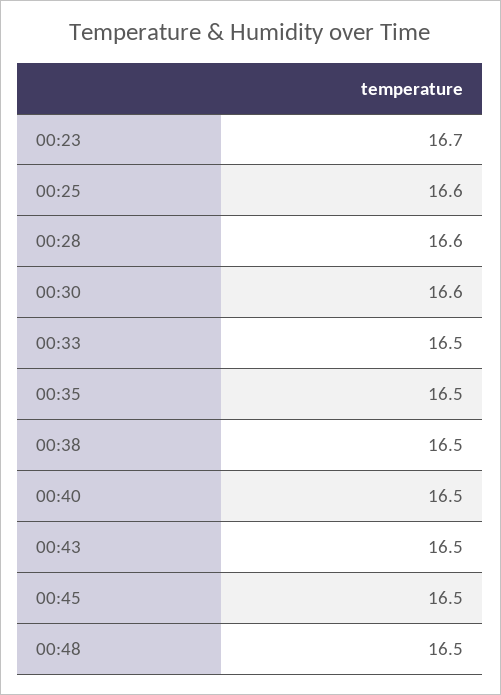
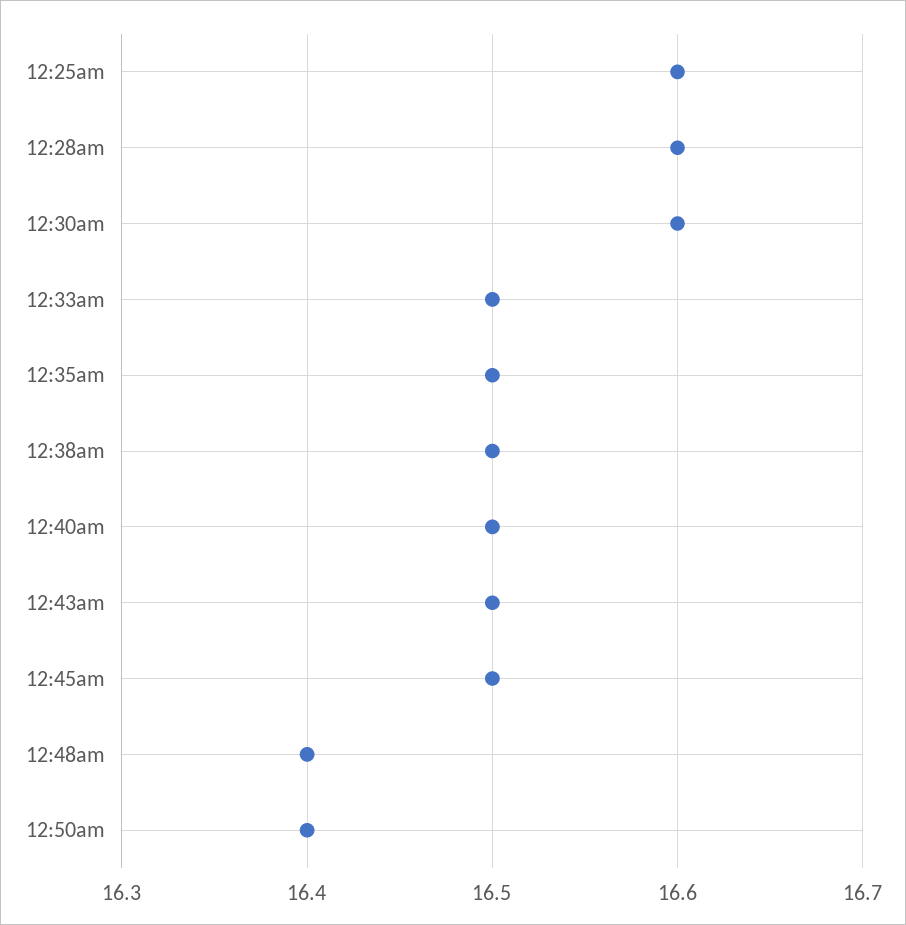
00:23: 16.7 -> none
00:48: 16.5 -> 16.4
12:50am: none -> 16.4

